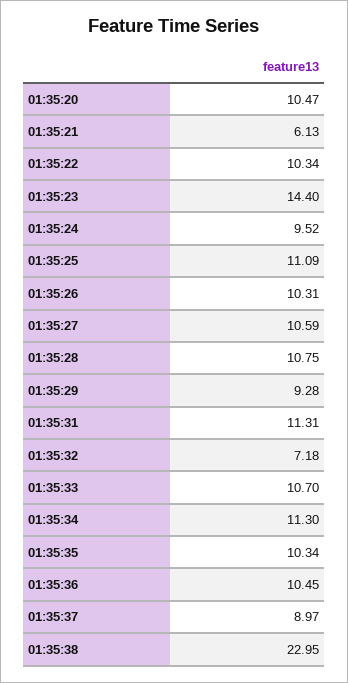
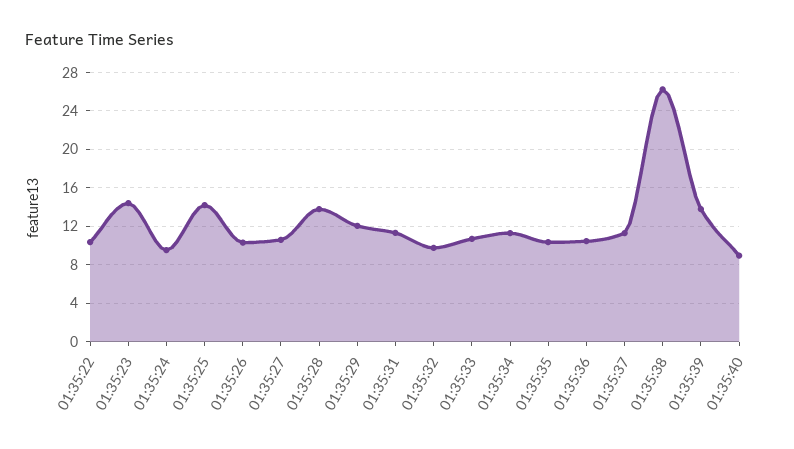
01:35:20: 10.47 -> none
01:35:21: 6.13 -> none
01:35:25: 11.09 -> 14
01:35:28: 10.75 -> 14
01:35:29: 9.28 -> 12
01:35:32: 7.18 -> 10
01:35:37: 8.97 -> 11
01:35:38: 22.95 -> 26
01:35:39: none -> 14
01:35:40: none -> 9

